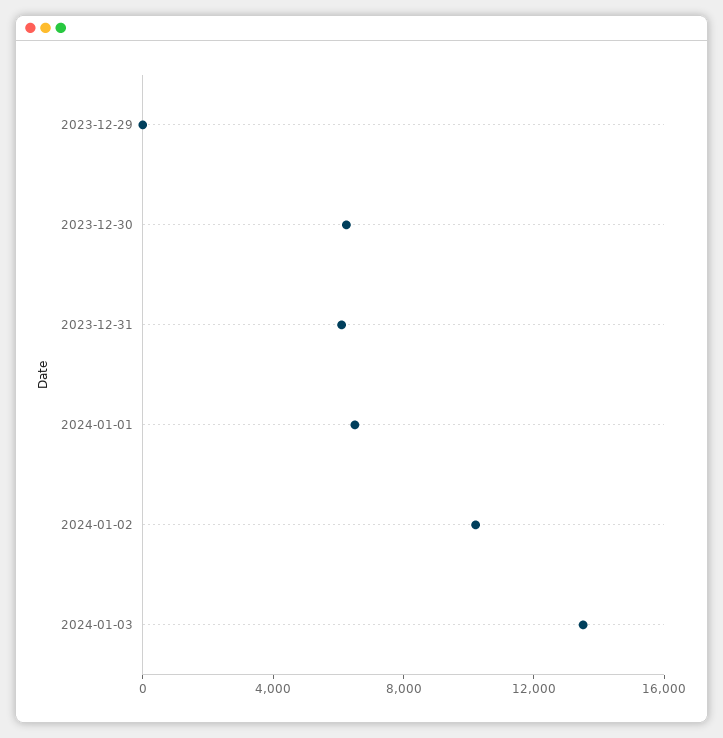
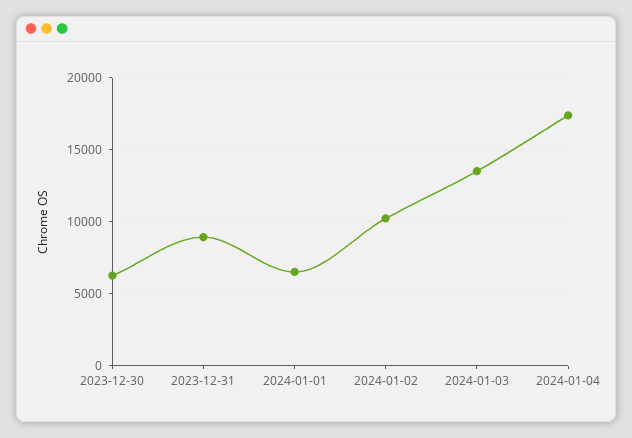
2023-12-29: 0 -> none
2023-12-31: 6000 -> 9000
2024-01-04: none -> 17500

